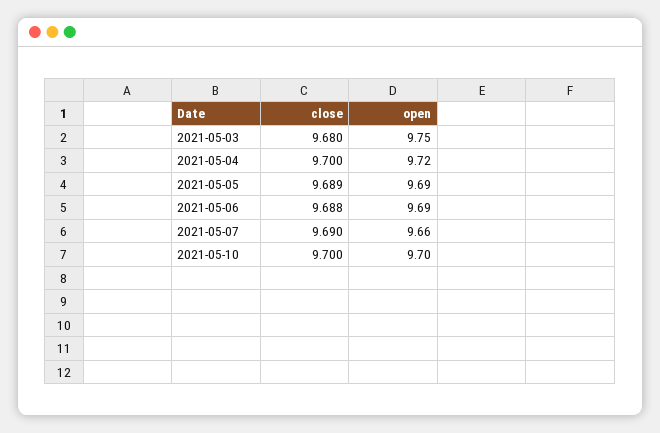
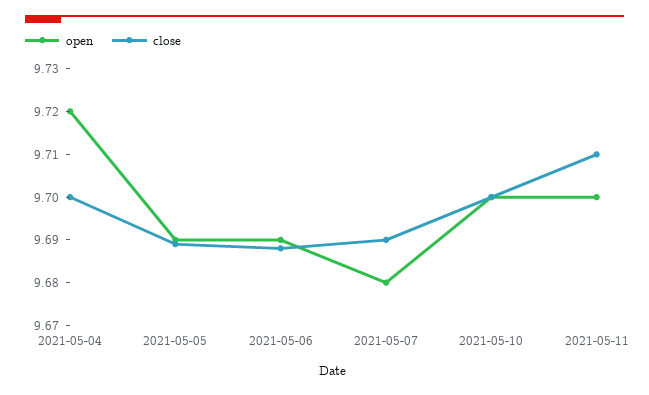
close, 2021-05-03: 9.68 -> none
open, 2021-05-03: 9.75 -> none
open, 2021-05-07: 9.66 -> 9.68
open, 2021-05-11: none -> 9.7
close, 2021-05-11: none -> 9.71

